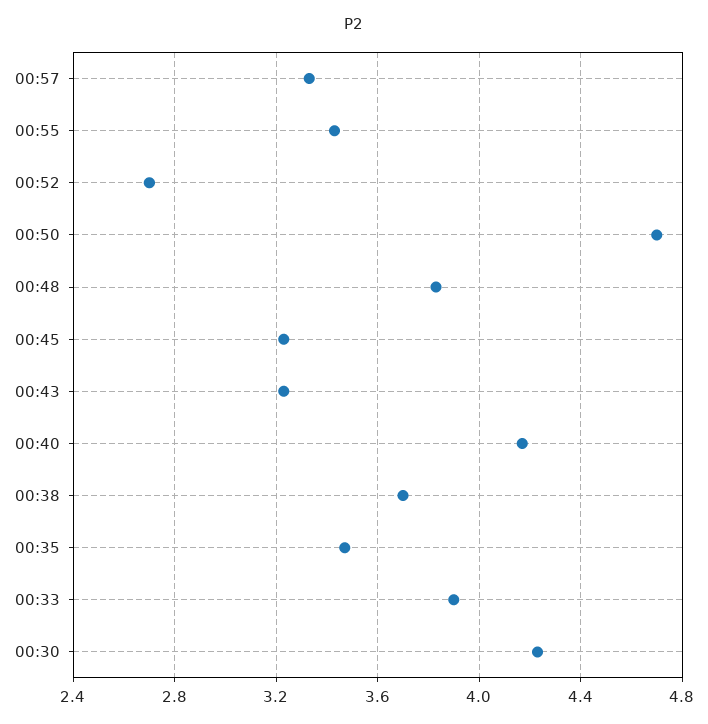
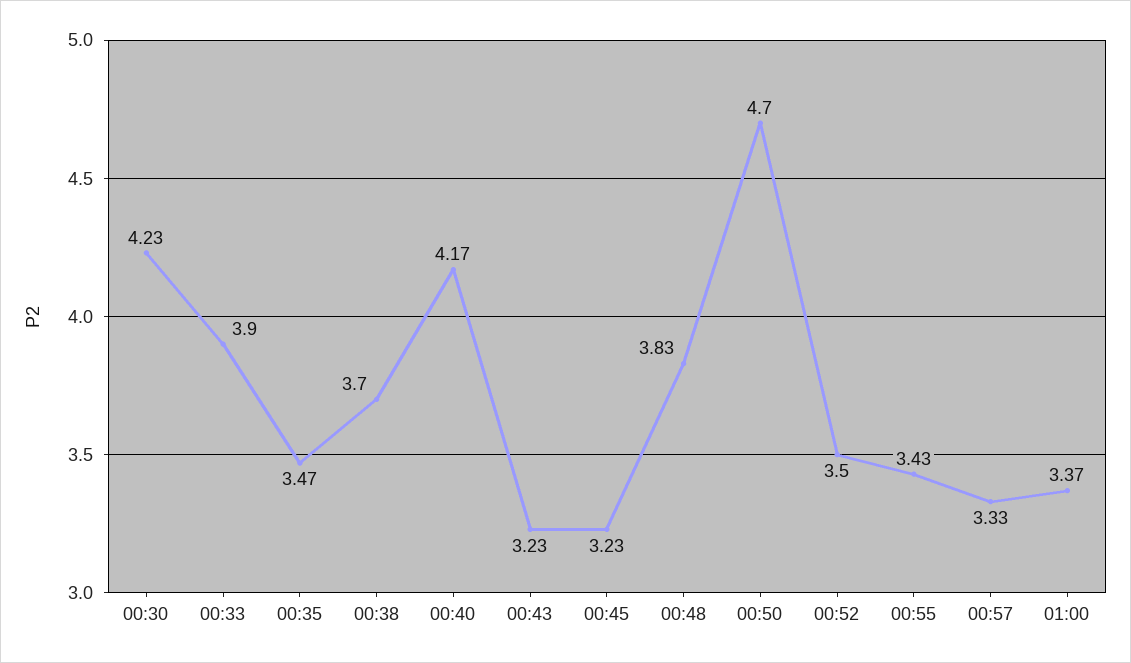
00:52: 2.7 -> 3.5
01:00: none -> 3.37

